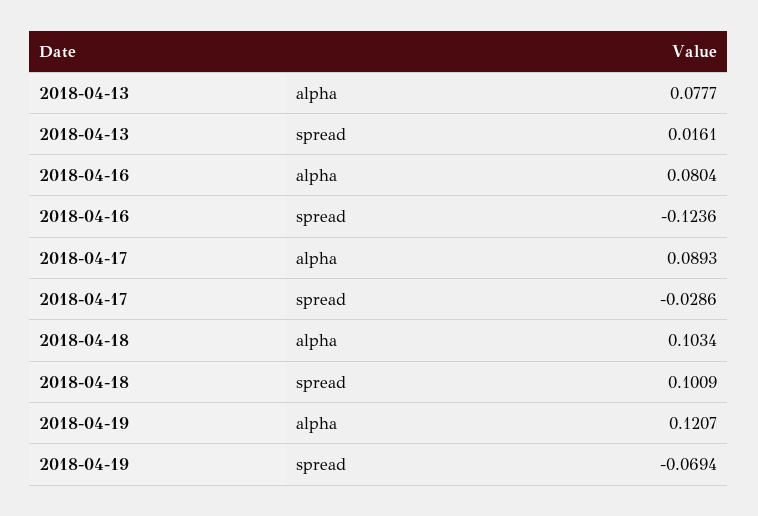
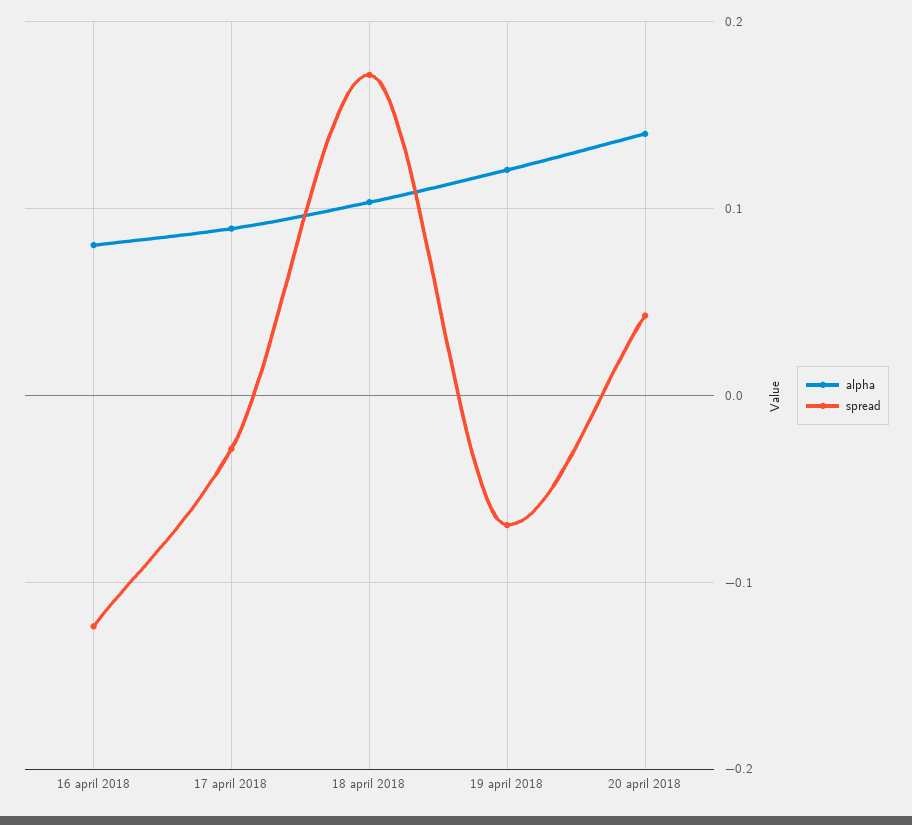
alpha, 2018-04-13: 0.0777 -> none
spread, 2018-04-13: 0.0161 -> none
spread, 2018-04-18: 0.1009 -> 0.17
alpha, 20 april 2018: none -> 0.14
spread, 20 april 2018: none -> 0.04

